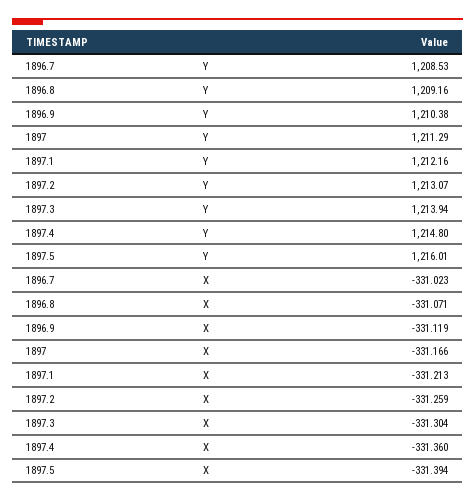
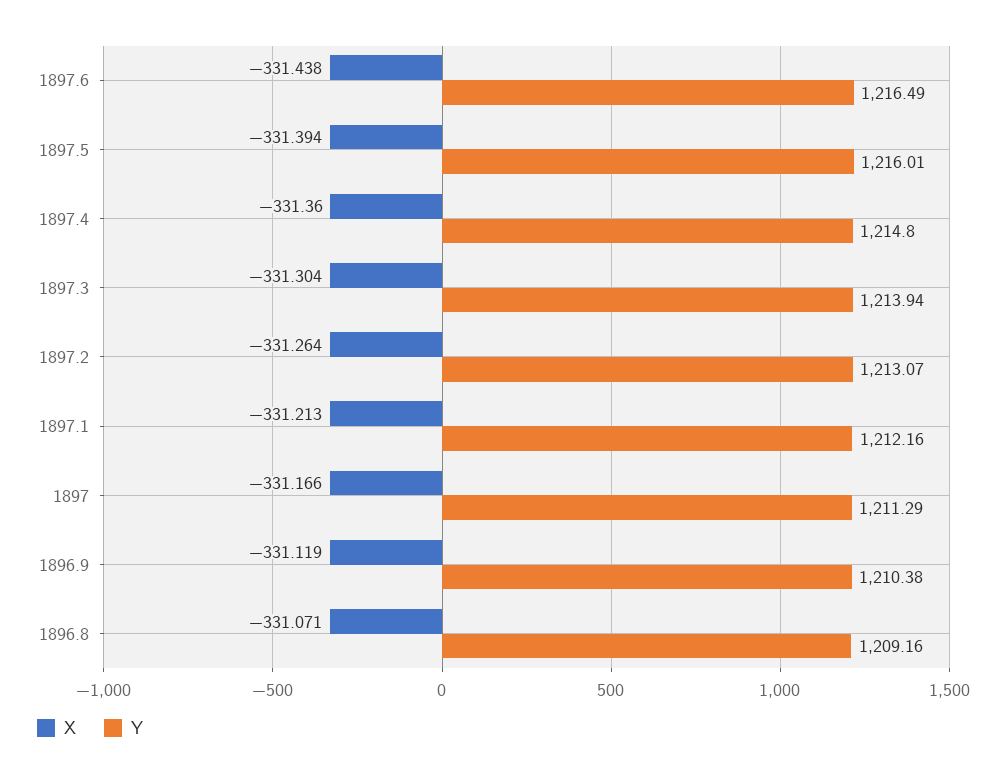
Y, 1896.7: 1208.53 -> none
X, 1896.7: -331.023 -> none
X, 1897.2: -331.259 -> -331.264
X, 1897.6: none -> -331.438
Y, 1897.6: none -> 1216.49

